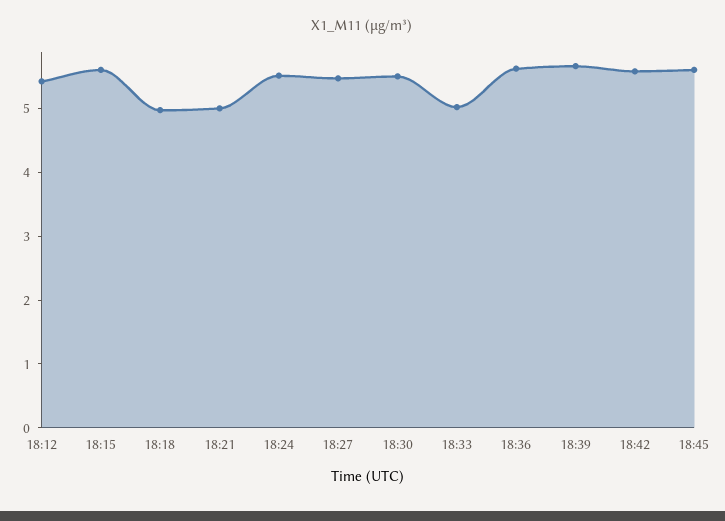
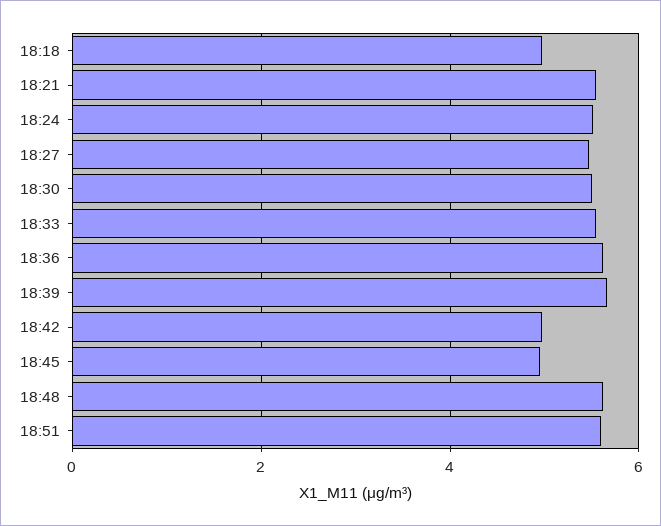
18:12: 5.4 -> none
18:15: 5.6 -> none
18:21: 5 -> 5.6
18:33: 5 -> 5.6
18:42: 5.6 -> 5
18:45: 5.6 -> 5
18:48: none -> 5.6
18:51: none -> 5.6

